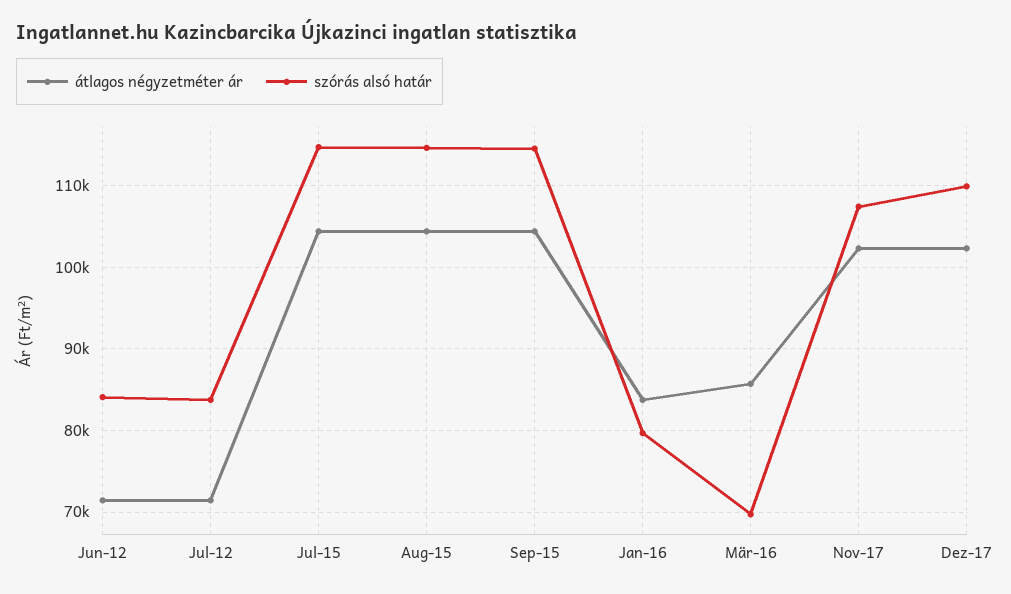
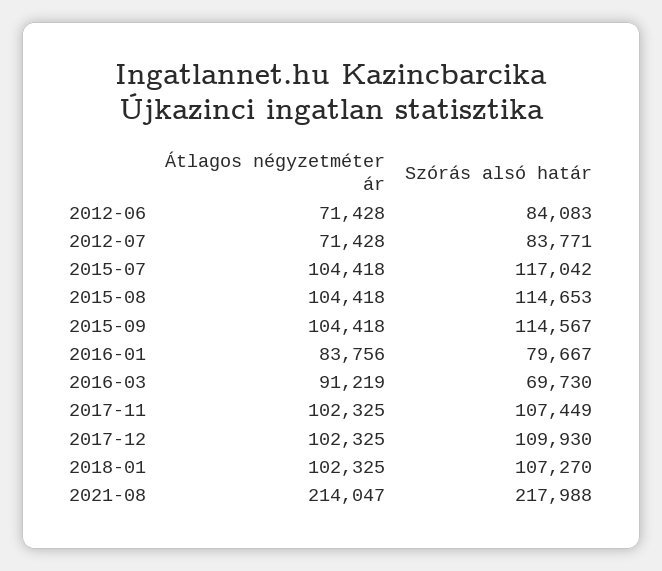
szórás alsó határ, Jul-15: 115000 -> 117042
átlagos négyzetméter ár, Mär-16: 86000 -> 91219
átlagos négyzetméter ár, 2018-01: none -> 102325
szórás alsó határ, 2018-01: none -> 107270
átlagos négyzetméter ár, 2021-08: none -> 214047
szórás alsó határ, 2021-08: none -> 217988

